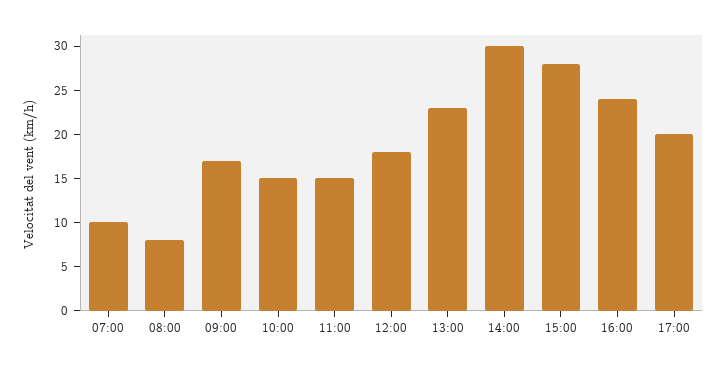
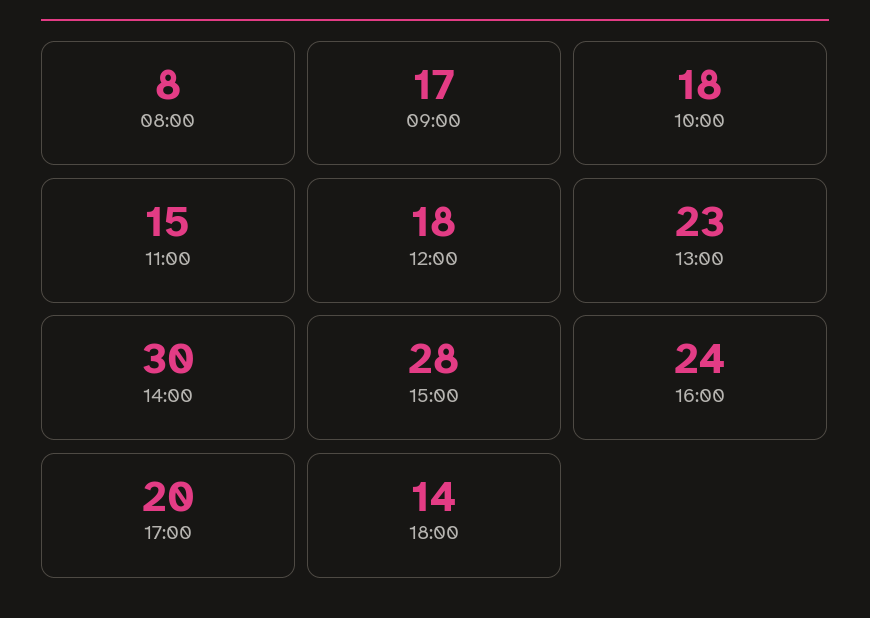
07:00: 10 -> none
10:00: 15 -> 18
18:00: none -> 14

